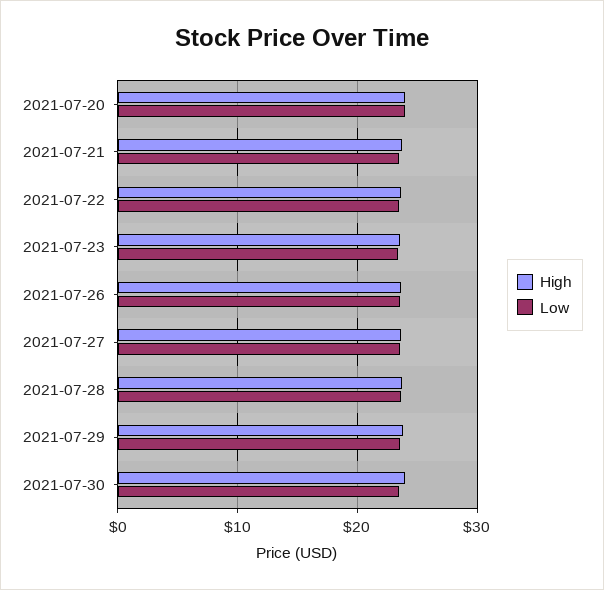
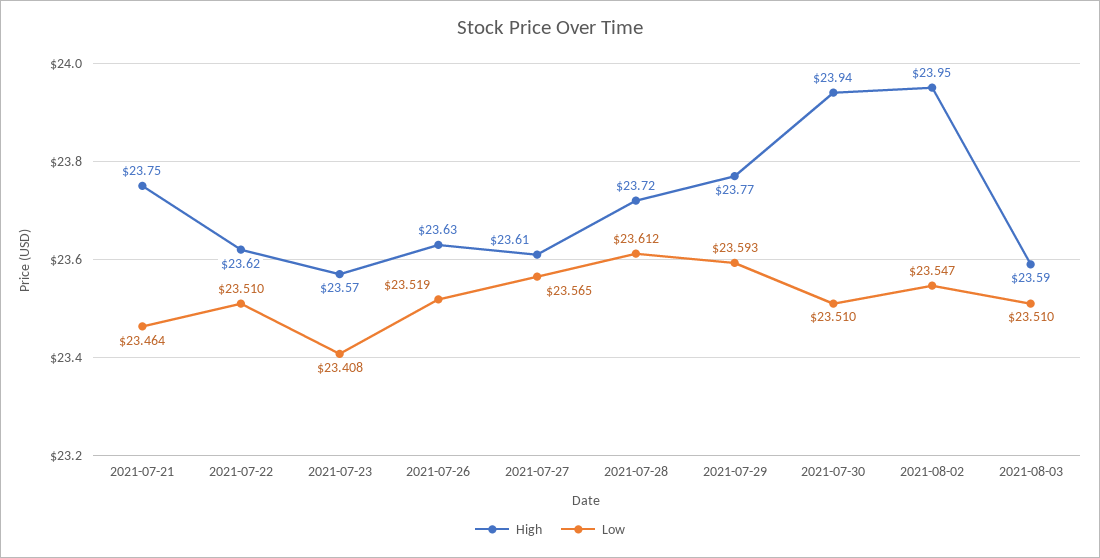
High, 2021-07-20: 24 -> none
Low, 2021-07-20: 24 -> none
High, 2021-08-02: none -> 23.95
Low, 2021-08-02: none -> 23.547
High, 2021-08-03: none -> 23.59
Low, 2021-08-03: none -> 23.51

